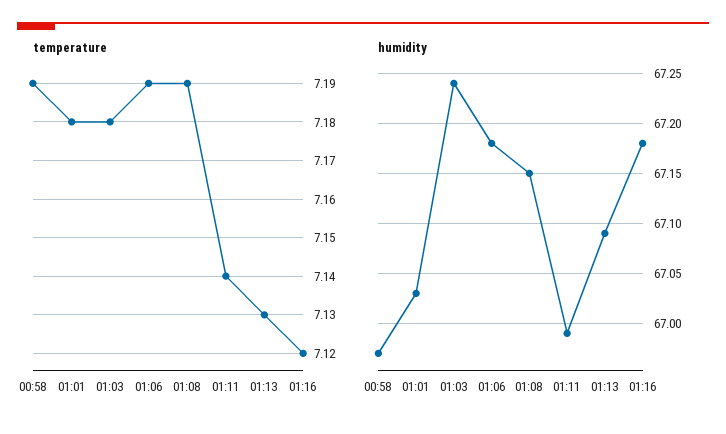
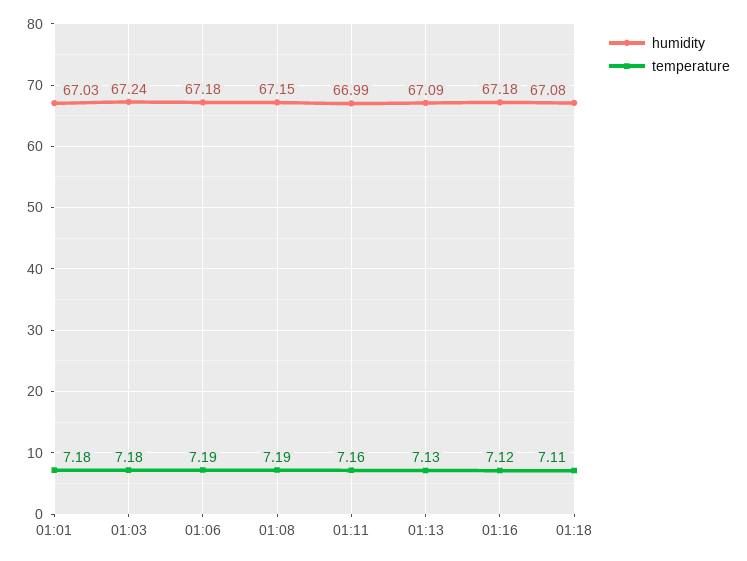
temperature, 00:58: 7.19 -> none
temperature, 01:11: 7.14 -> 7.16
humidity, 00:58: 66.97 -> none
humidity, 01:18: none -> 67.08
temperature, 01:18: none -> 7.11

